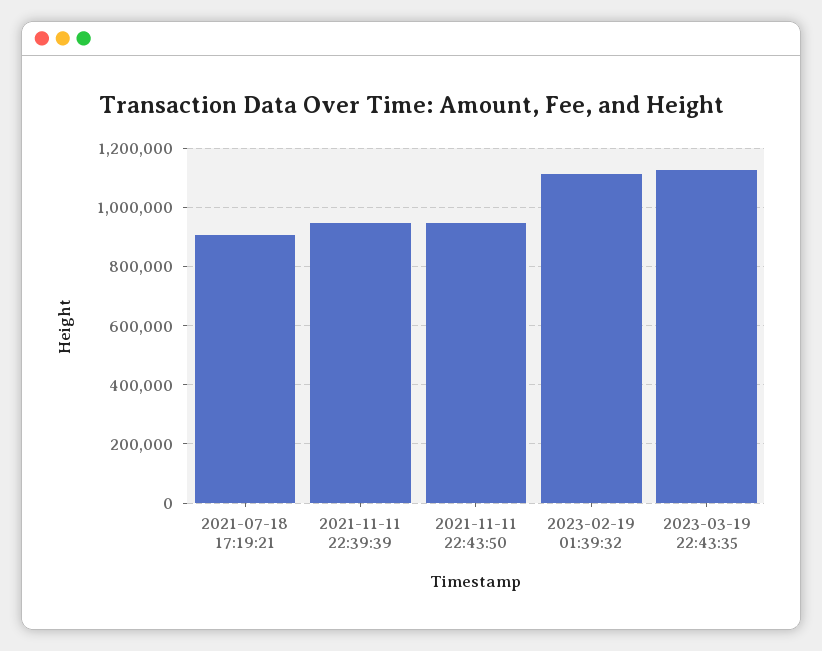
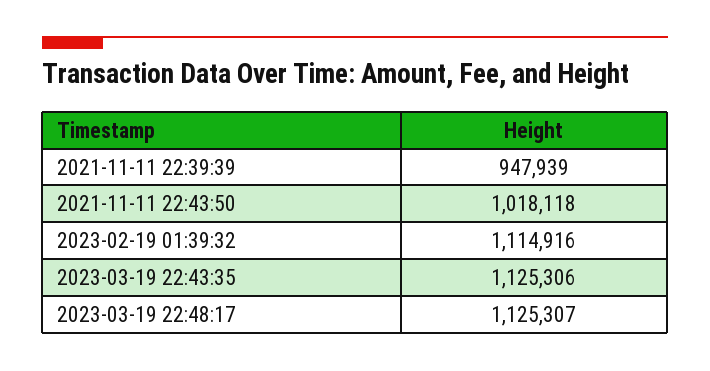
2021-07-18 17:19:21: 900000 -> none
2021-11-11 22:43:50: 950000 -> 1018118
2023-03-19 22:48:17: none -> 1125307

